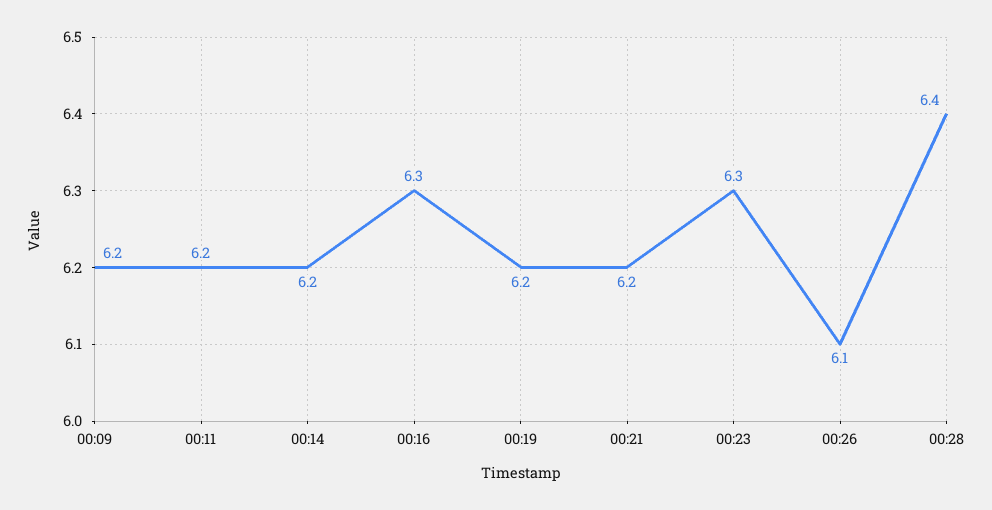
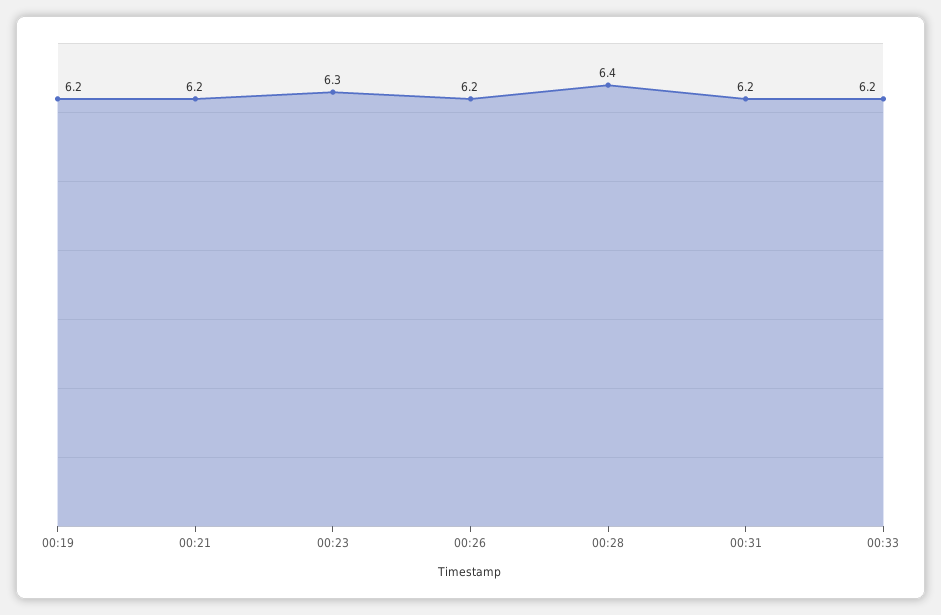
00:09: 6.2 -> none
00:11: 6.2 -> none
00:14: 6.2 -> none
00:16: 6.3 -> none
00:26: 6.1 -> 6.2
00:31: none -> 6.2
00:33: none -> 6.2

